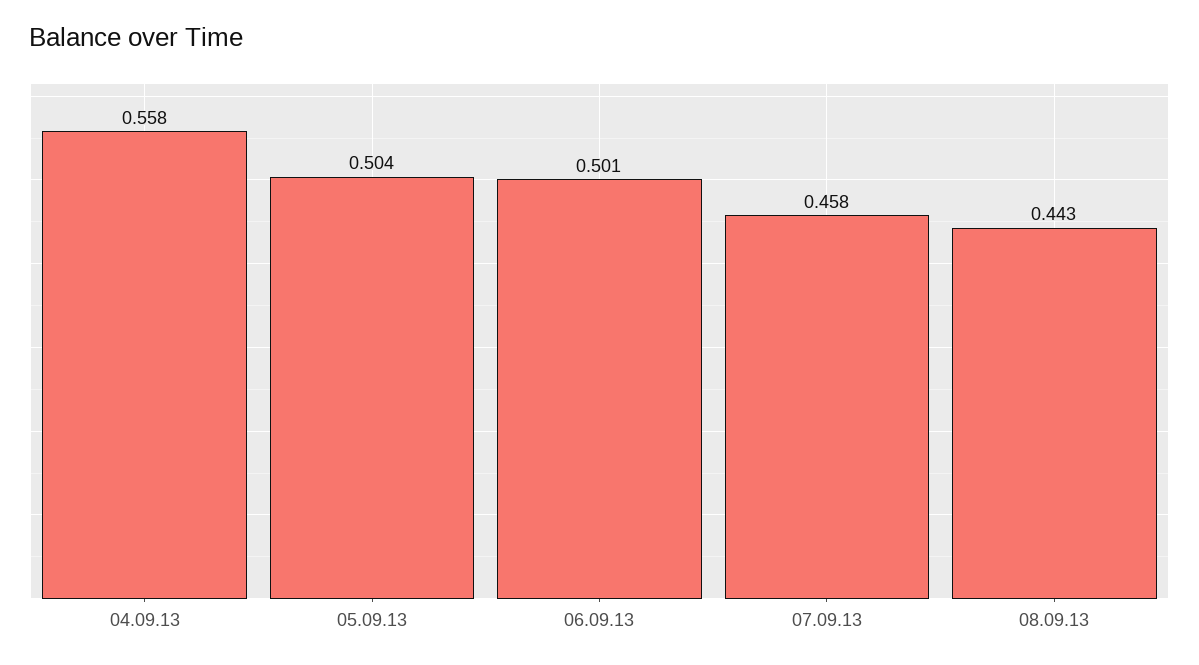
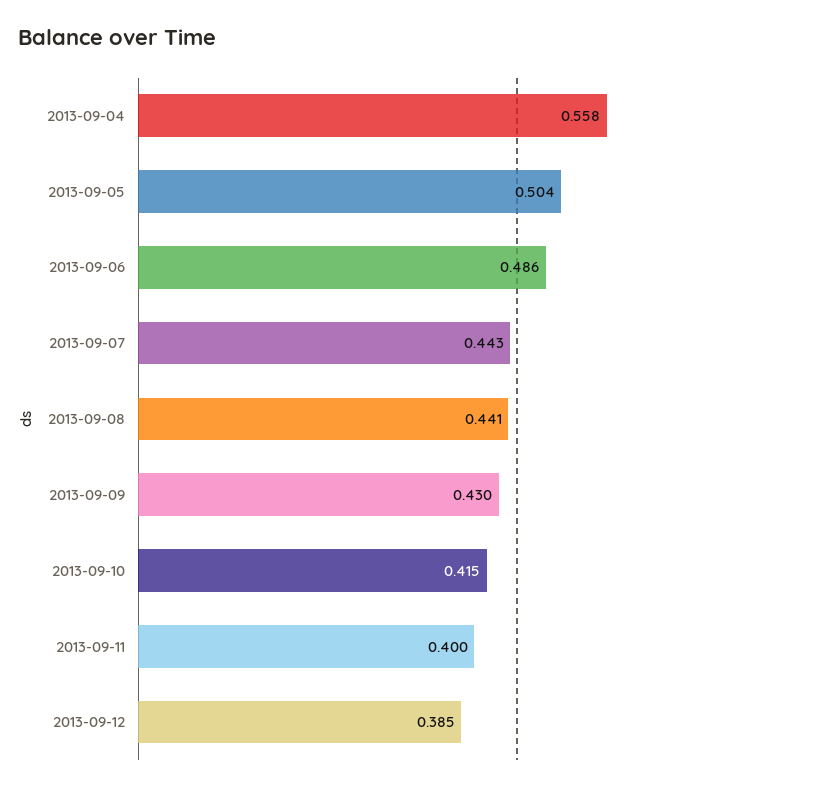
06.09.13: 0.501 -> 0.486
07.09.13: 0.458 -> 0.443
08.09.13: 0.443 -> 0.441
2013-09-09: none -> 0.43
2013-09-10: none -> 0.415
2013-09-11: none -> 0.4
2013-09-12: none -> 0.385

